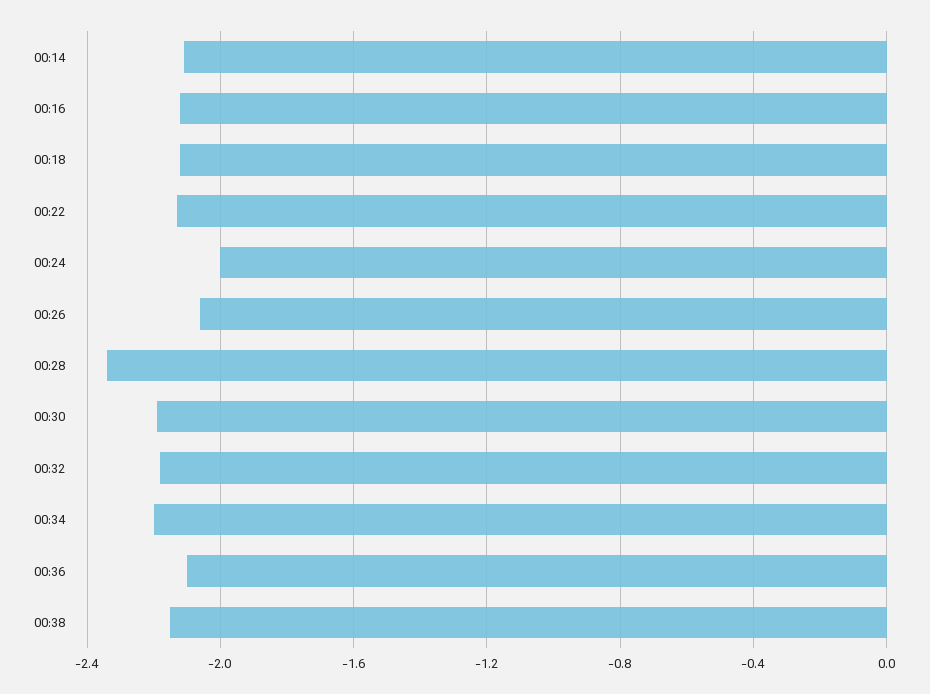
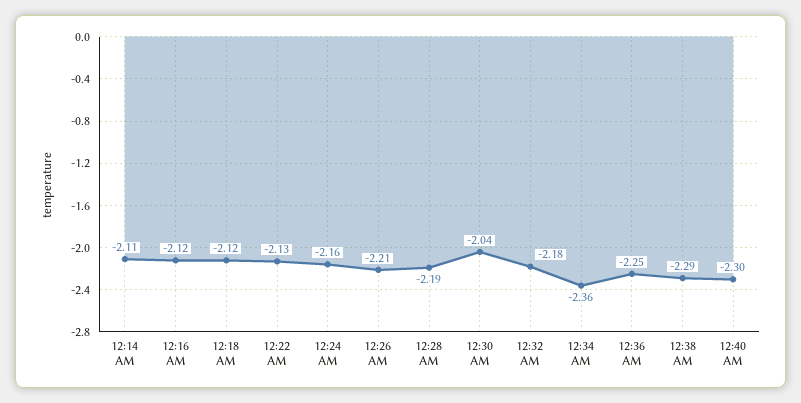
00:24: -2 -> -2.16
00:26: -2.05 -> -2.21
00:28: -2.35 -> -2.19
00:30: -2.2 -> -2.04
00:34: -2.2 -> -2.36
00:36: -2.1 -> -2.25
00:38: -2.15 -> -2.29
12:40 AM: none -> -2.3

